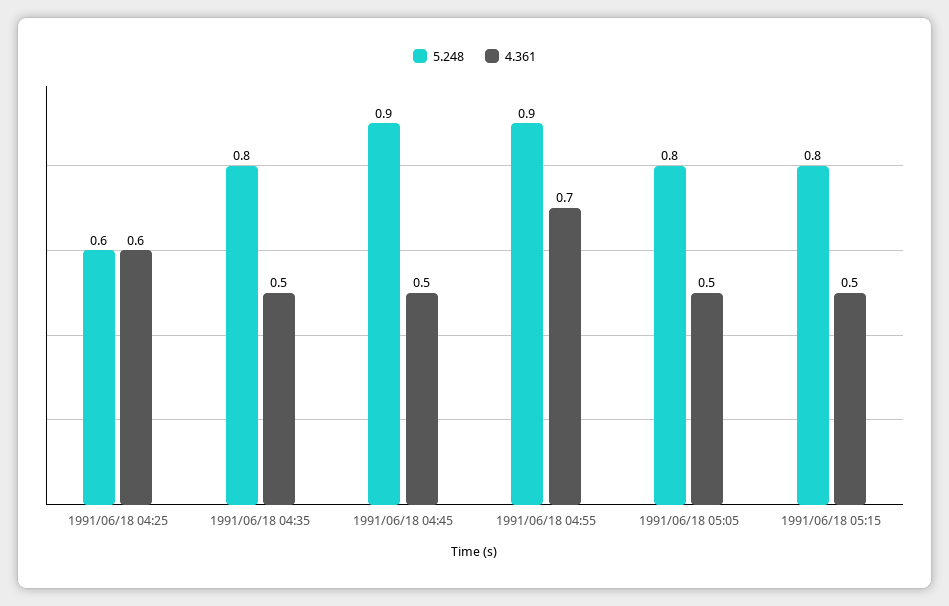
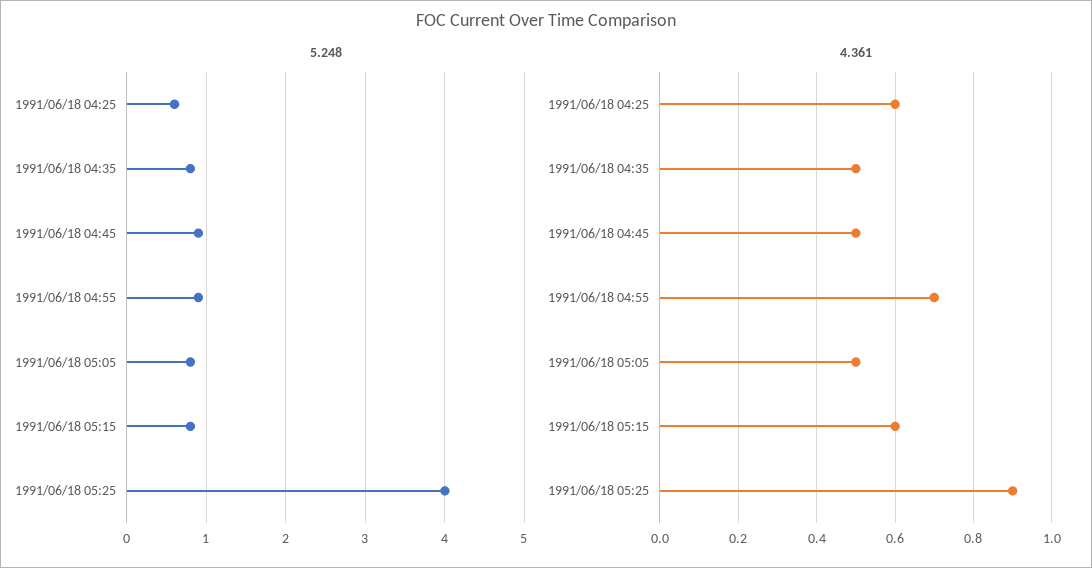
4.361, 1991/06/18 05:15: 0.5 -> 0.6
5.248, 1991/06/18 05:25: none -> 4
4.361, 1991/06/18 05:25: none -> 0.9

